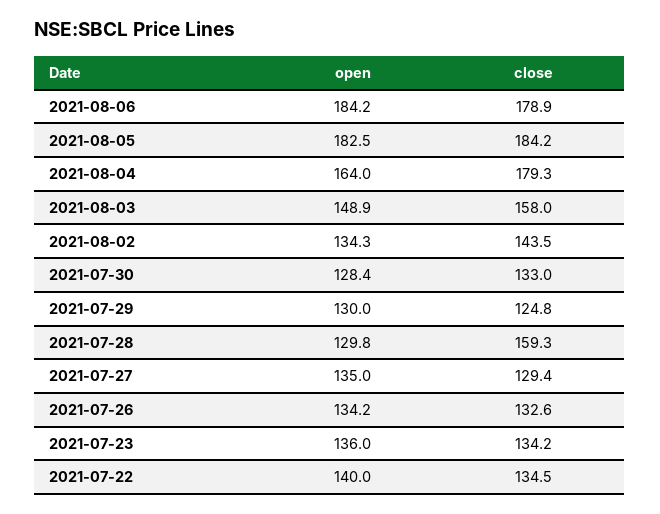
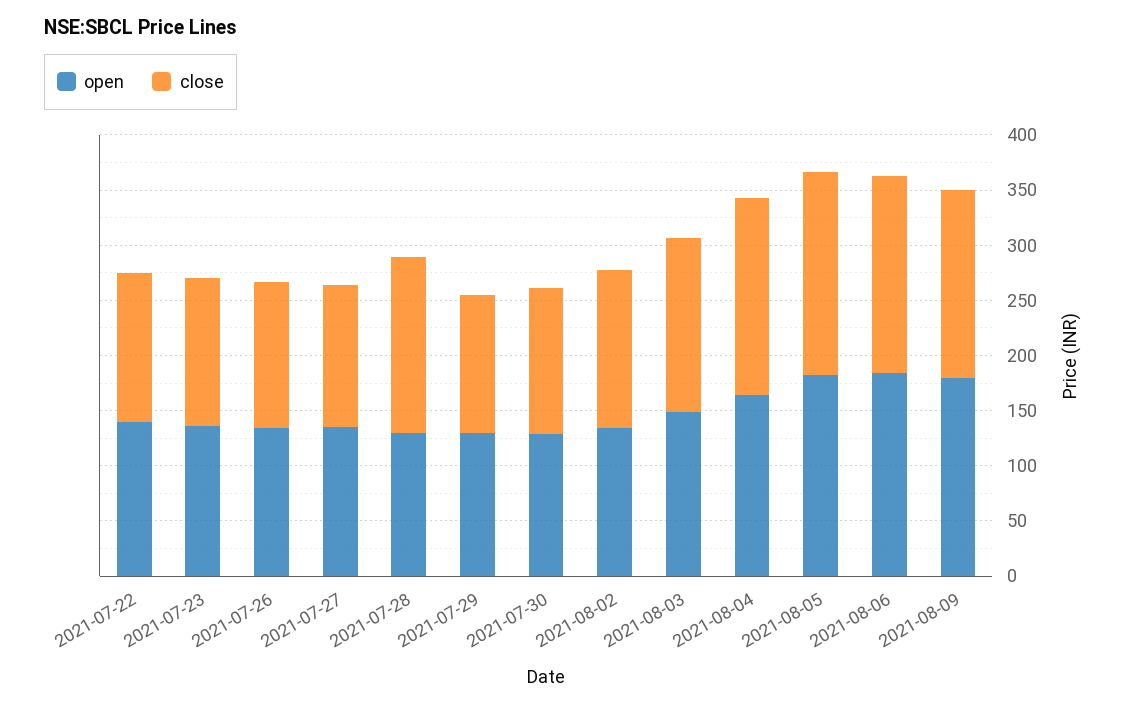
open, 2021-08-09: none -> 180
close, 2021-08-09: none -> 170

